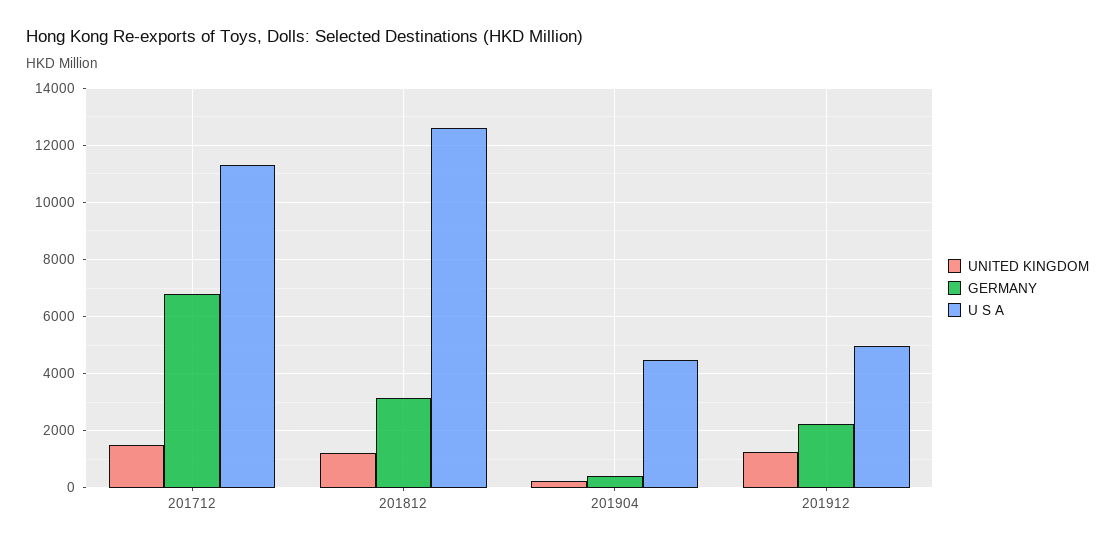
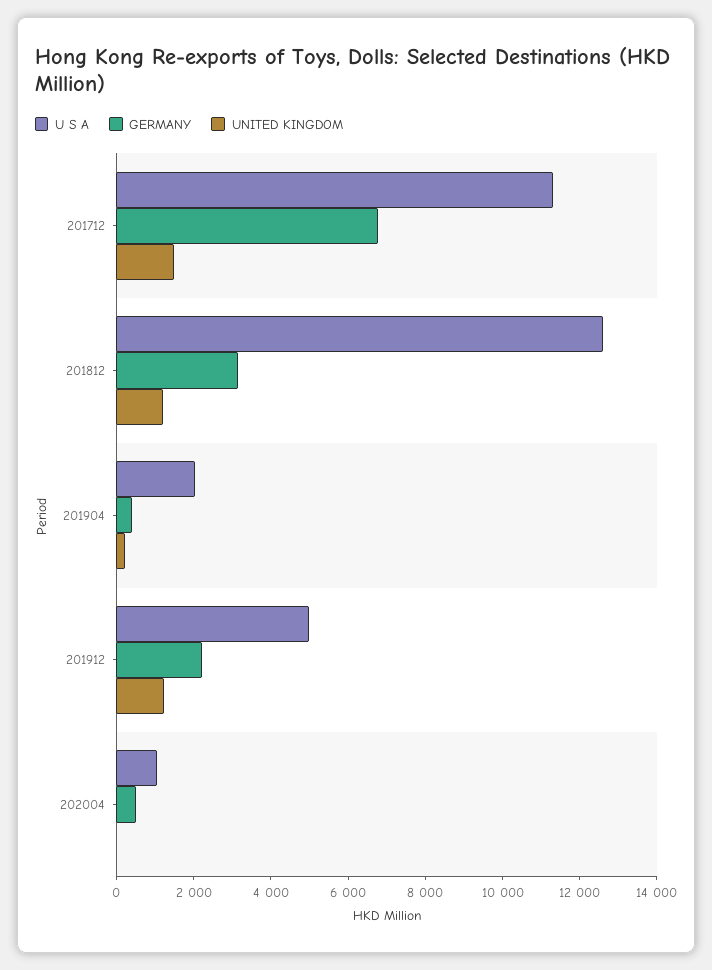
U S A, 201904: 4500 -> 2000
U S A, 202004: none -> 1000
GERMANY, 202004: none -> 500
UNITED KINGDOM, 202004: none -> 0

